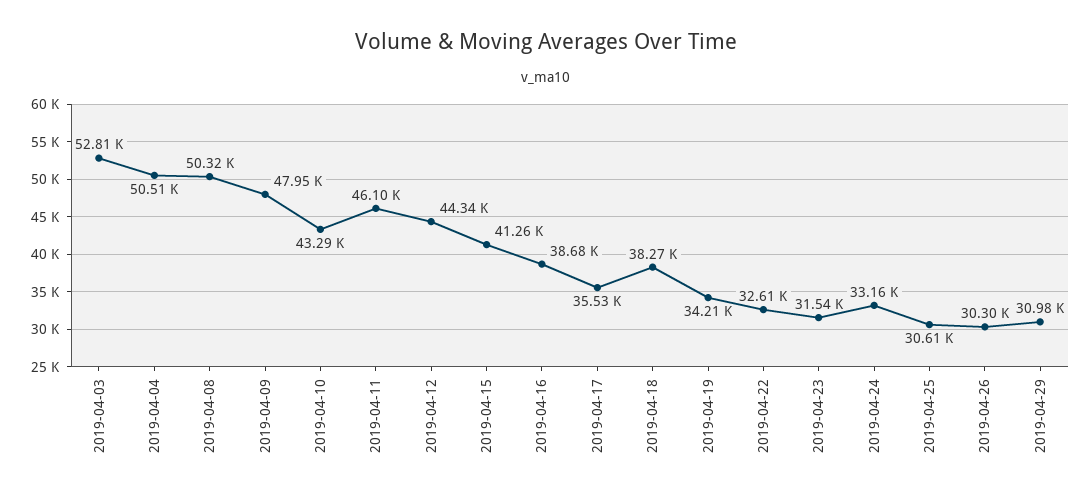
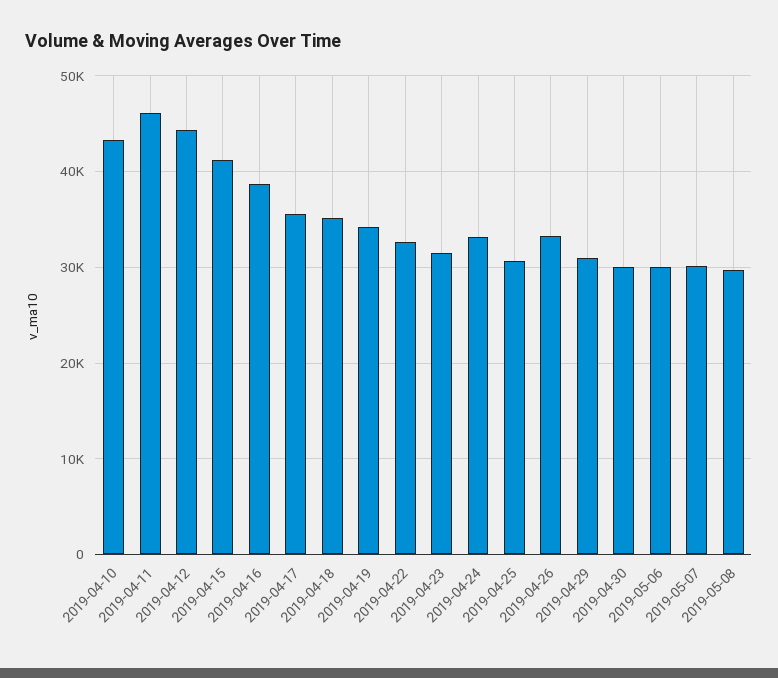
2019-04-03: 52810 -> none
2019-04-04: 50510 -> none
2019-04-08: 50320 -> none
2019-04-09: 47950 -> none
2019-04-18: 38270 -> 35000
2019-04-26: 30300 -> 33000
2019-04-30: none -> 30000
2019-05-06: none -> 30000
2019-05-07: none -> 30000
2019-05-08: none -> 30000

